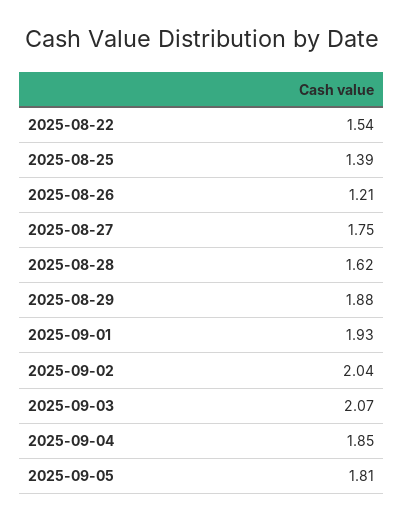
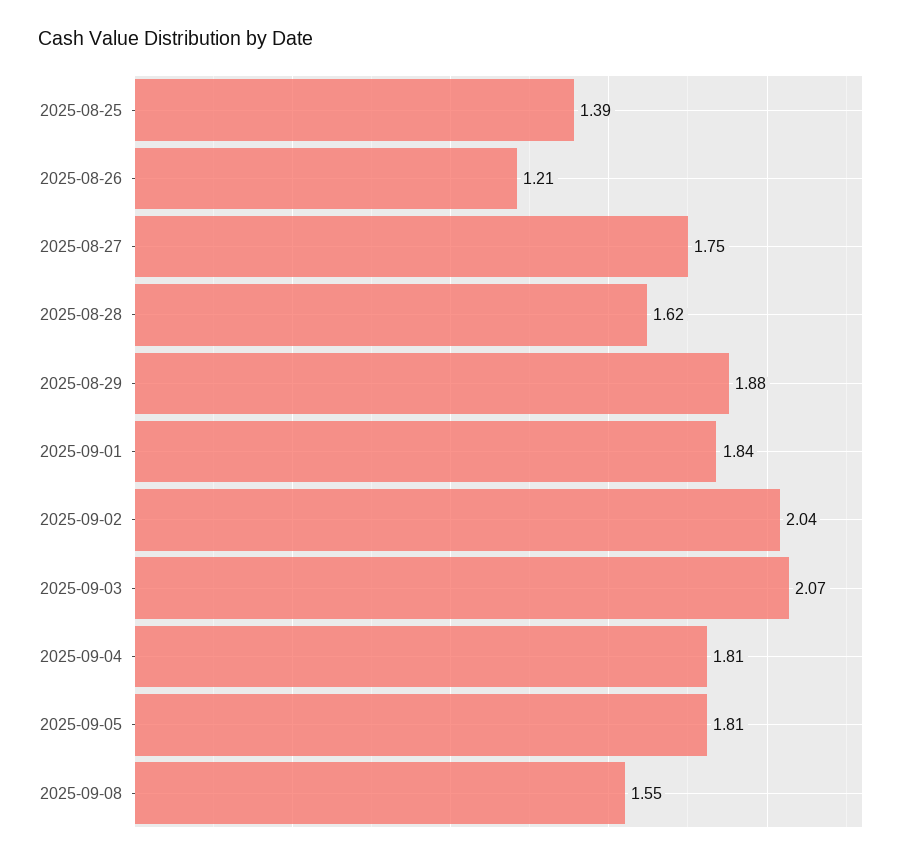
2025-08-22: 1.54 -> none
2025-09-01: 1.93 -> 1.84
2025-09-04: 1.85 -> 1.81
2025-09-08: none -> 1.55

